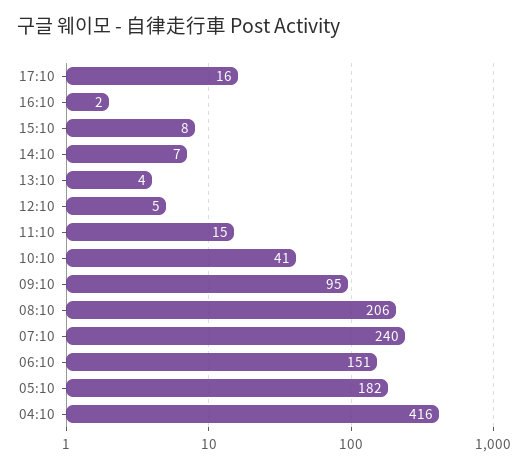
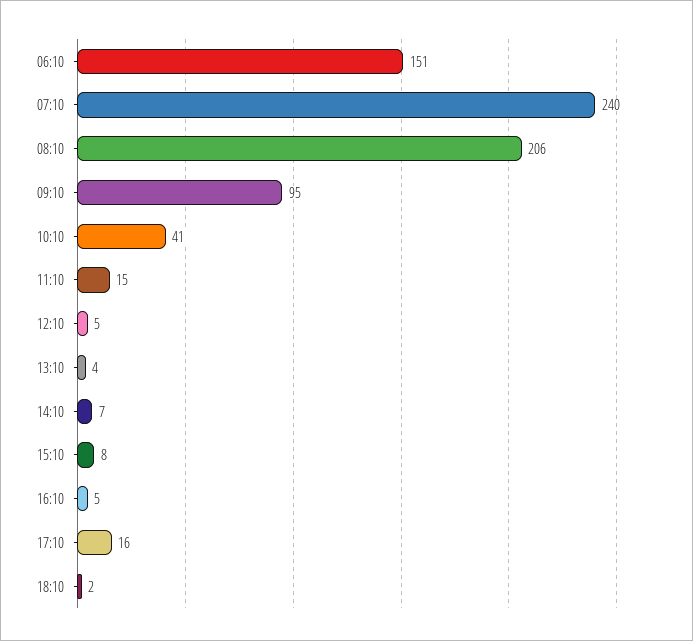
16:10: 2 -> 5
05:10: 182 -> none
04:10: 416 -> none
18:10: none -> 2

